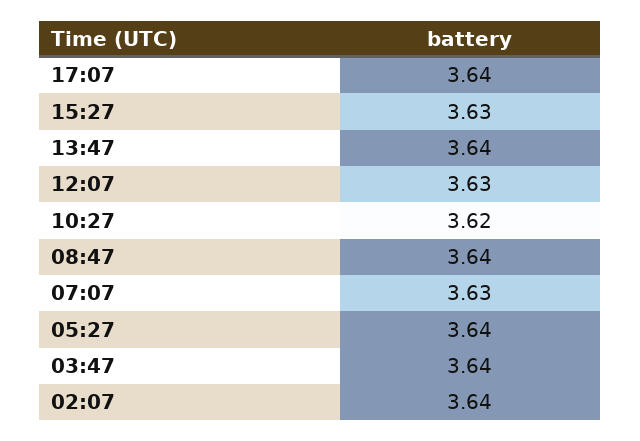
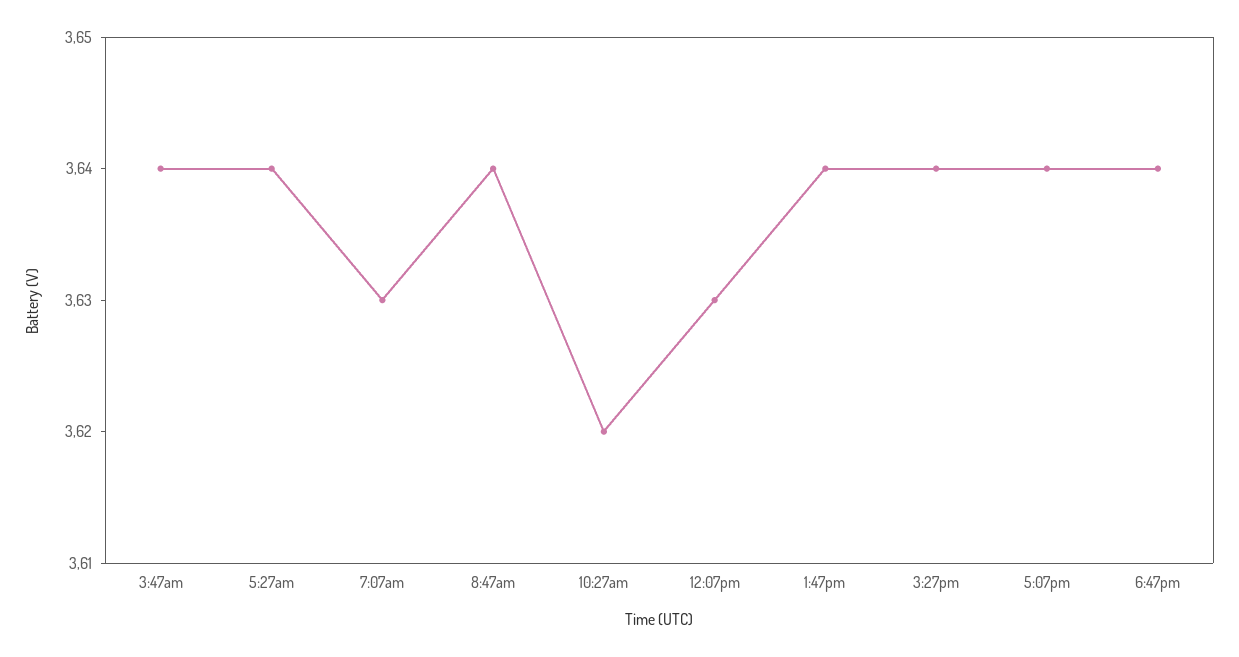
15:27: 3.63 -> 3.64
02:07: 3.64 -> none
6:47pm: none -> 3.64

